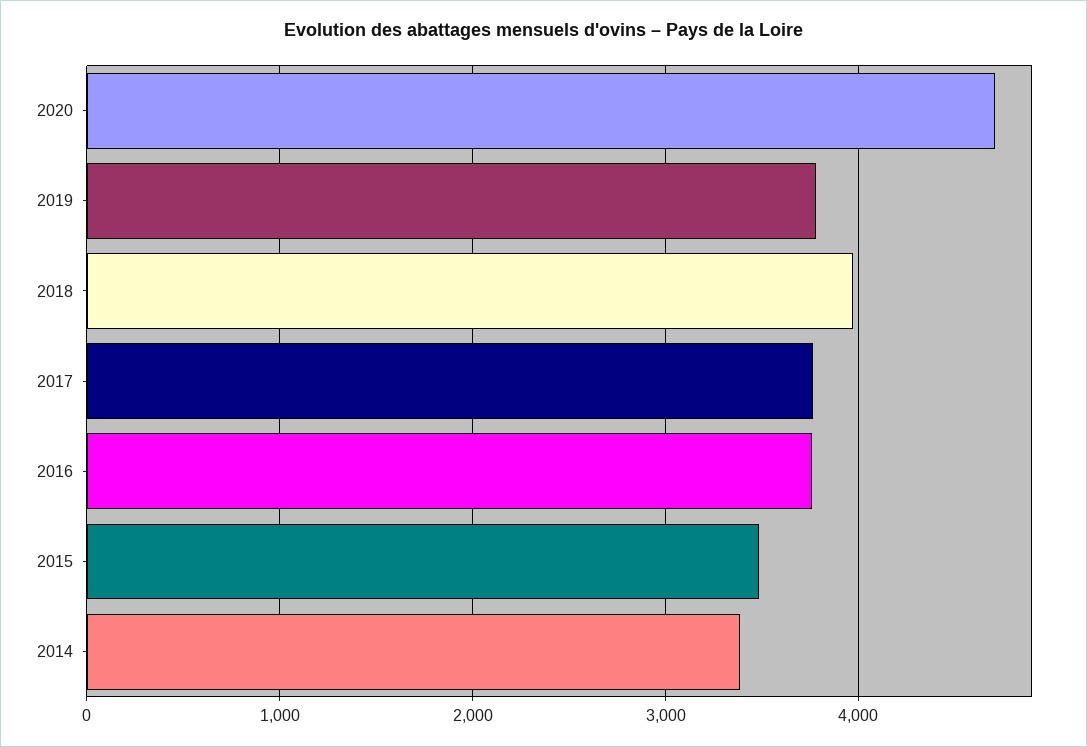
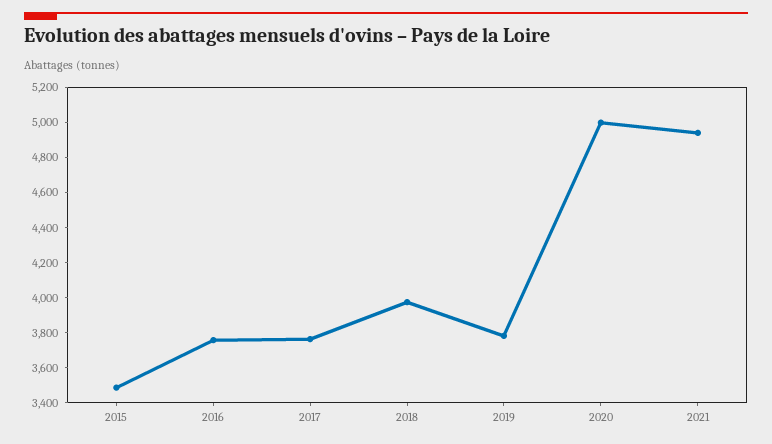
2020: 4700 -> 5000
2014: 3400 -> none
2021: none -> 4950

